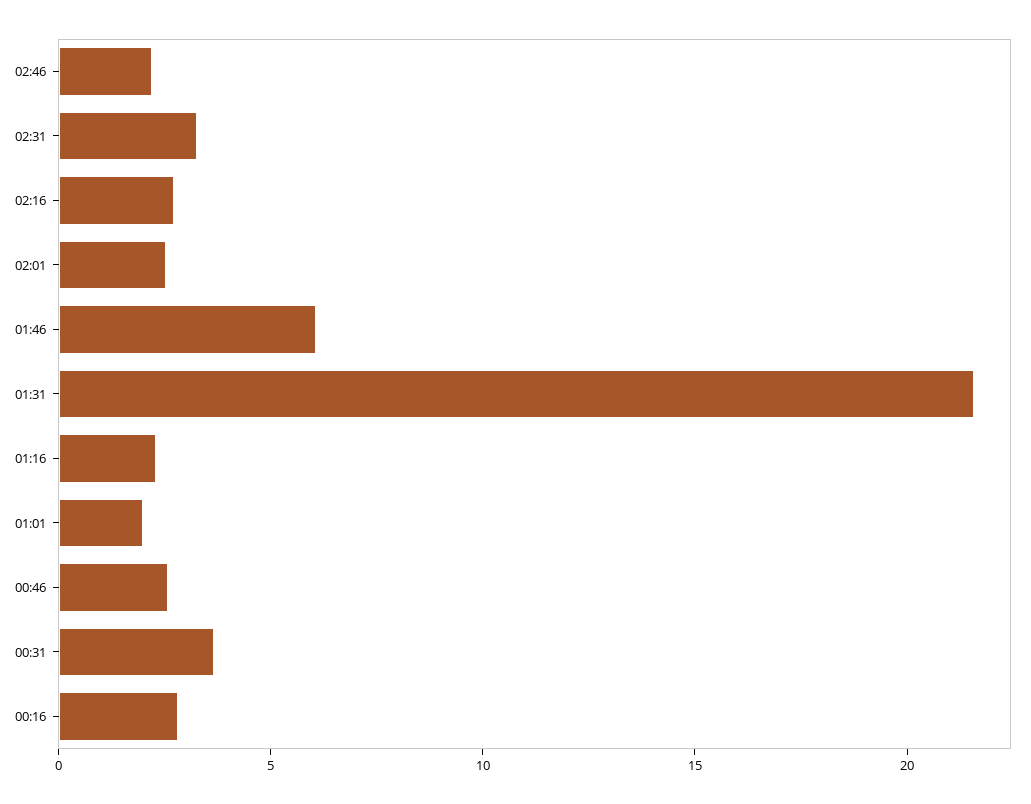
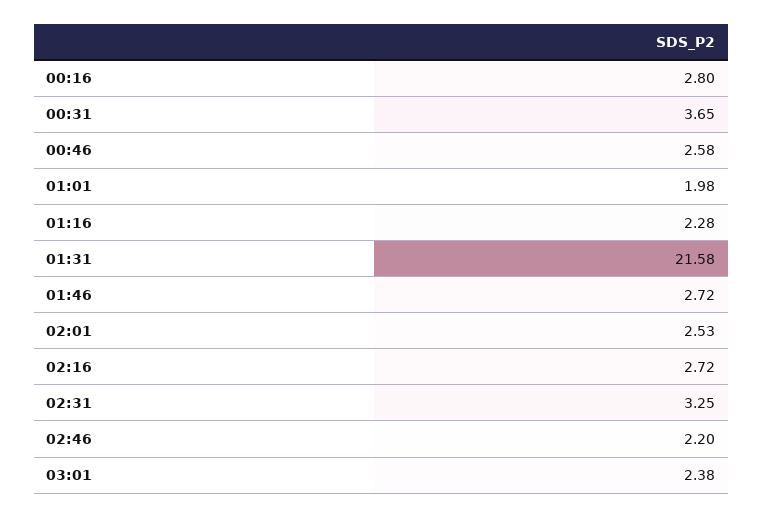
01:46: 6 -> 2.72
03:01: none -> 2.38

